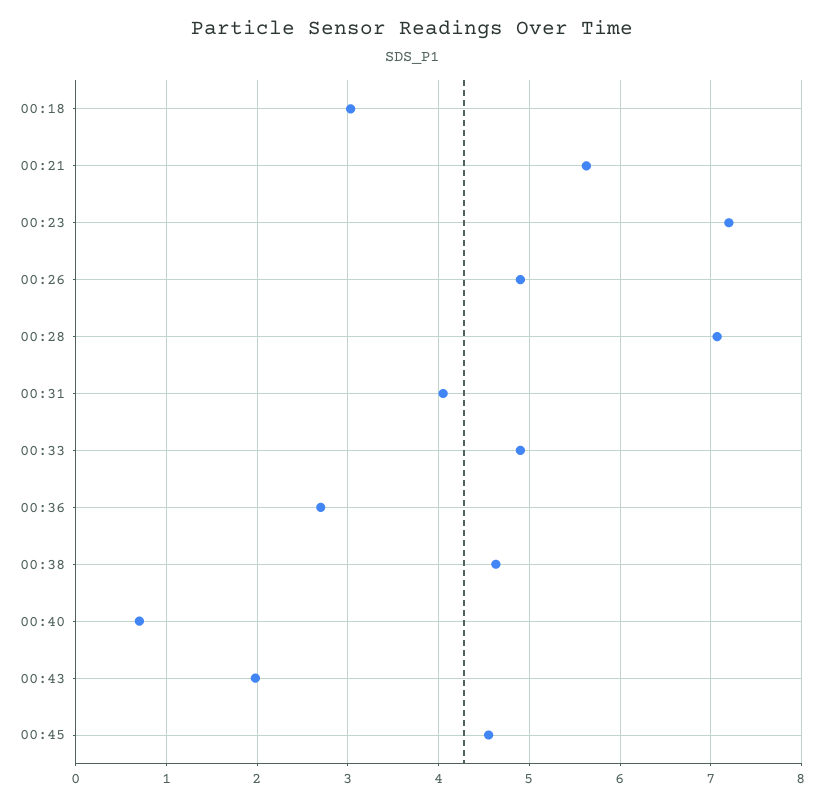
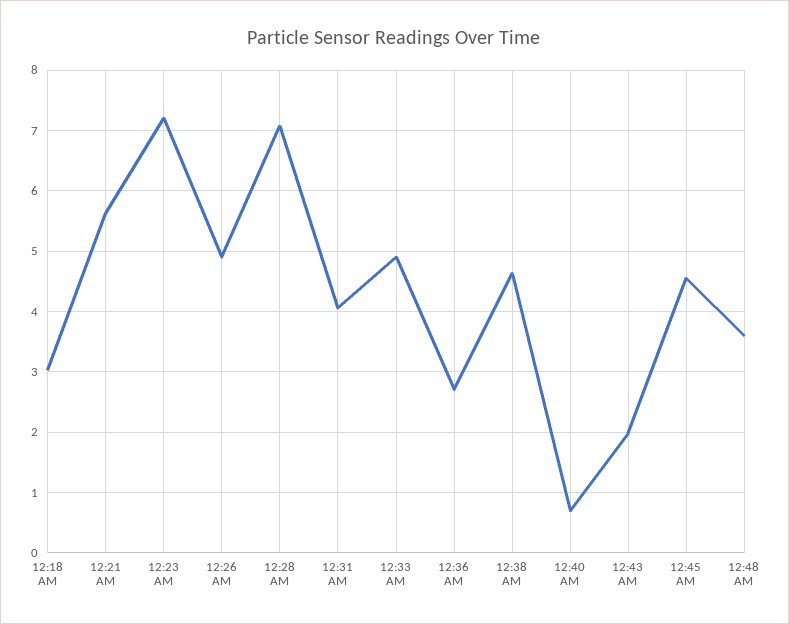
12:48 AM: none -> 3.6

